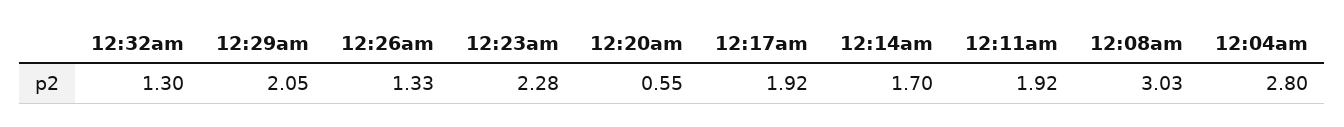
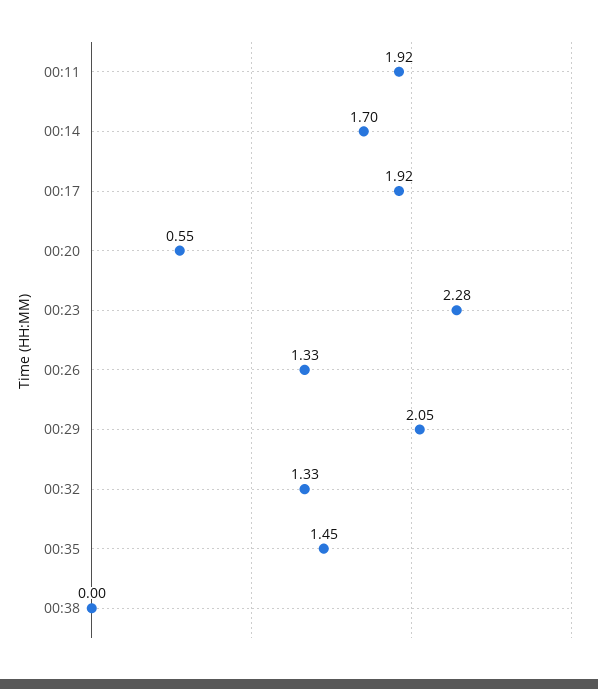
12:32am: 1.3 -> 1.33
12:08am: 3.03 -> none
12:04am: 2.8 -> none
00:35: none -> 1.45
00:38: none -> 0

